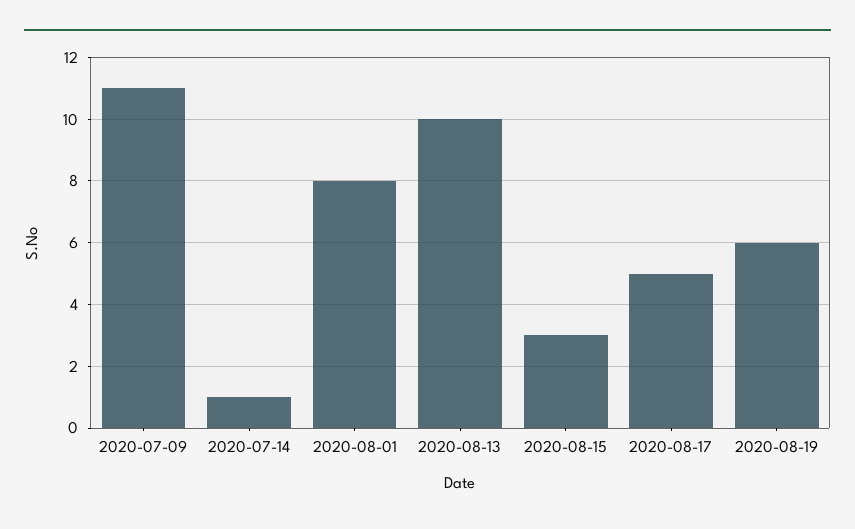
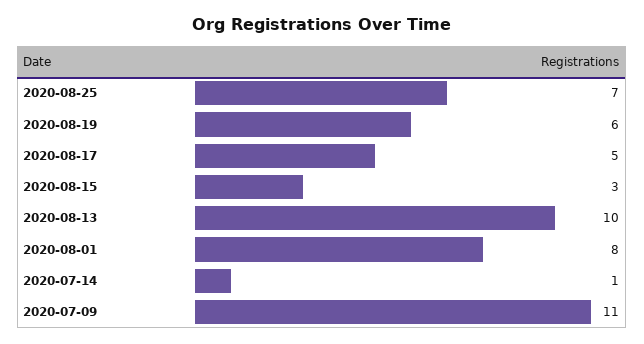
2020-08-25: none -> 7

